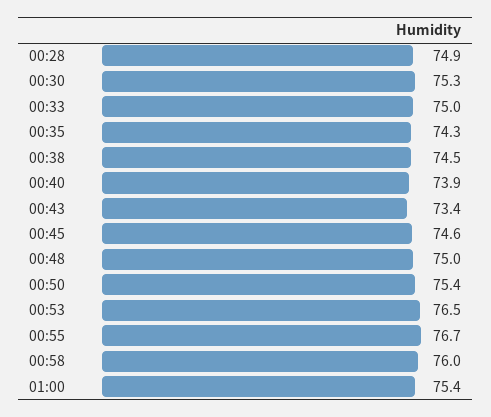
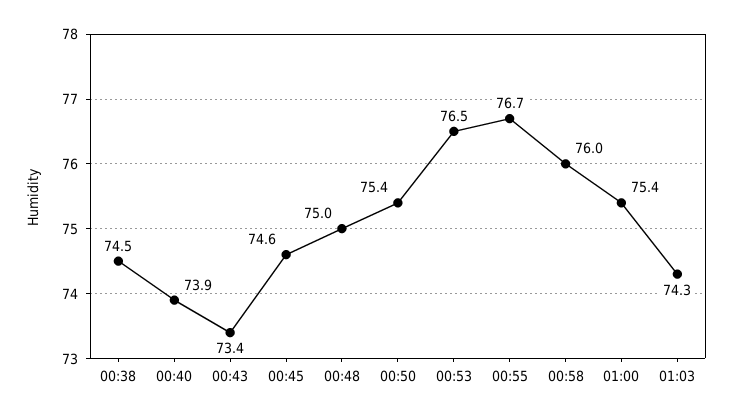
00:28: 74.9 -> none
00:30: 75.3 -> none
00:33: 75 -> none
00:35: 74.3 -> none
01:03: none -> 74.3

